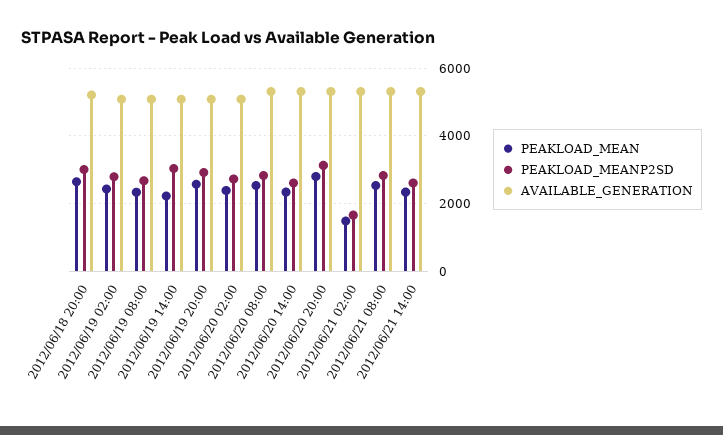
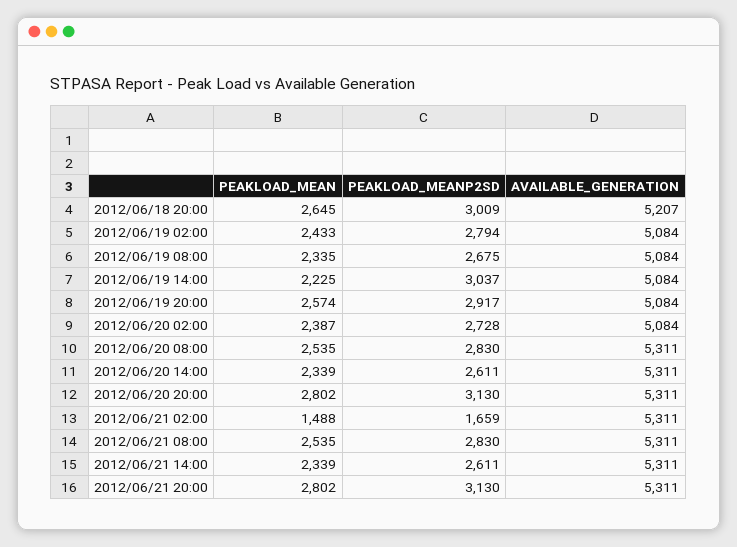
PEAKLOAD_MEAN, 2012/06/21 20:00: none -> 2802
PEAKLOAD_MEANP2SD, 2012/06/21 20:00: none -> 3130
AVAILABLE_GENERATION, 2012/06/21 20:00: none -> 5311

